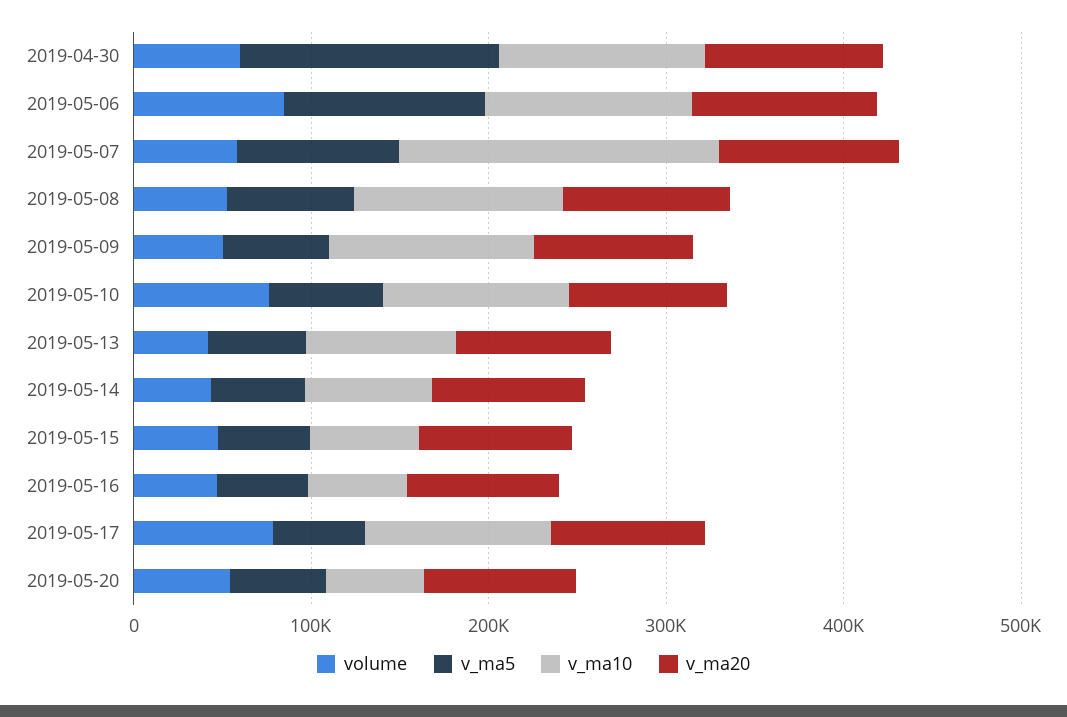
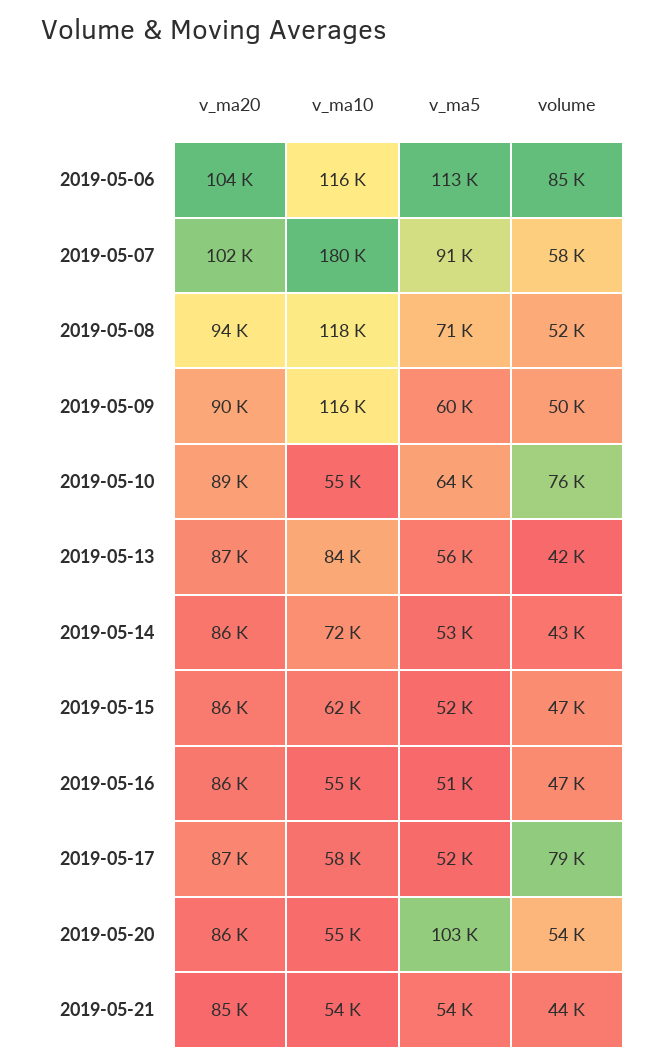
volume, 2019-04-30: 60000 -> none
v_ma5, 2019-04-30: 140000 -> none
v_ma10, 2019-04-30: 120000 -> none
v_ma20, 2019-04-30: 100000 -> none
v_ma10, 2019-05-10: 100000 -> 55000
v_ma10, 2019-05-17: 100000 -> 58000
v_ma5, 2019-05-20: 60000 -> 103000
v_ma20, 2019-05-21: none -> 85000
v_ma10, 2019-05-21: none -> 54000
v_ma5, 2019-05-21: none -> 54000
volume, 2019-05-21: none -> 44000

